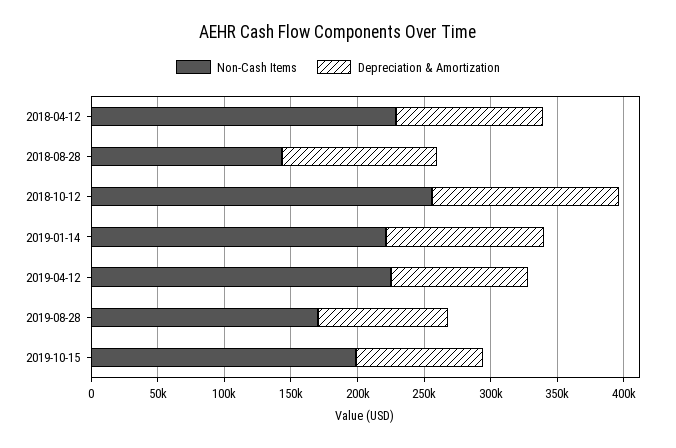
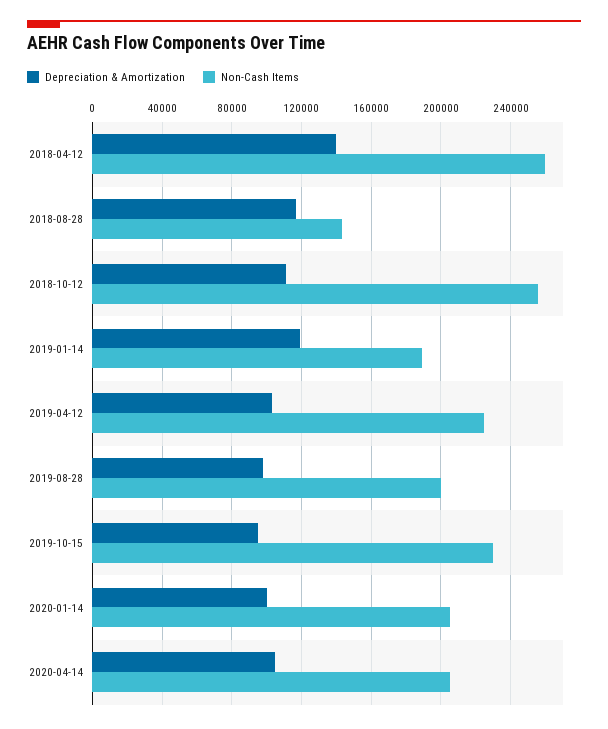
Non-Cash Items, 2018-04-12: 230000 -> 260000
Depreciation & Amortization, 2018-04-12: 110000 -> 140000
Depreciation & Amortization, 2018-10-12: 140000 -> 110000
Non-Cash Items, 2019-01-14: 220000 -> 190000
Non-Cash Items, 2019-08-28: 170000 -> 200000
Non-Cash Items, 2019-10-15: 200000 -> 230000
Depreciation & Amortization, 2020-01-14: none -> 100000
Non-Cash Items, 2020-01-14: none -> 205000
Depreciation & Amortization, 2020-04-14: none -> 105000
Non-Cash Items, 2020-04-14: none -> 205000

